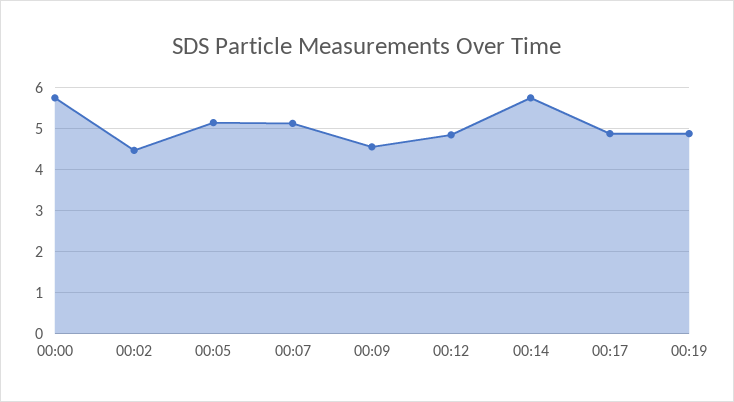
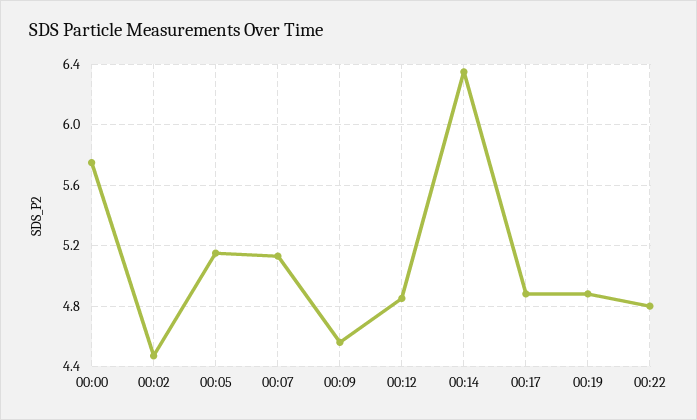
00:14: 5.8 -> 6.35
00:22: none -> 4.8

